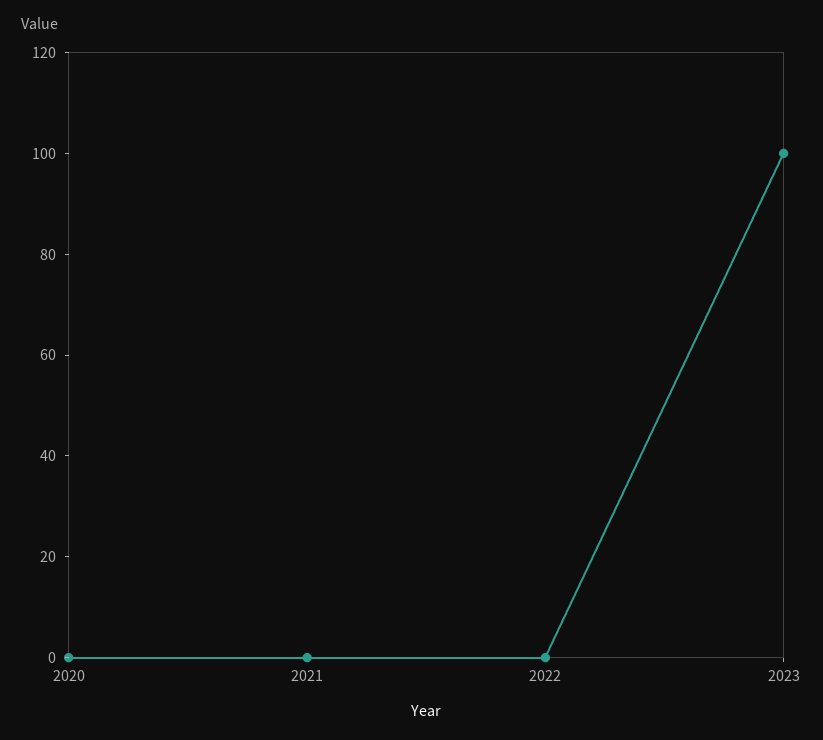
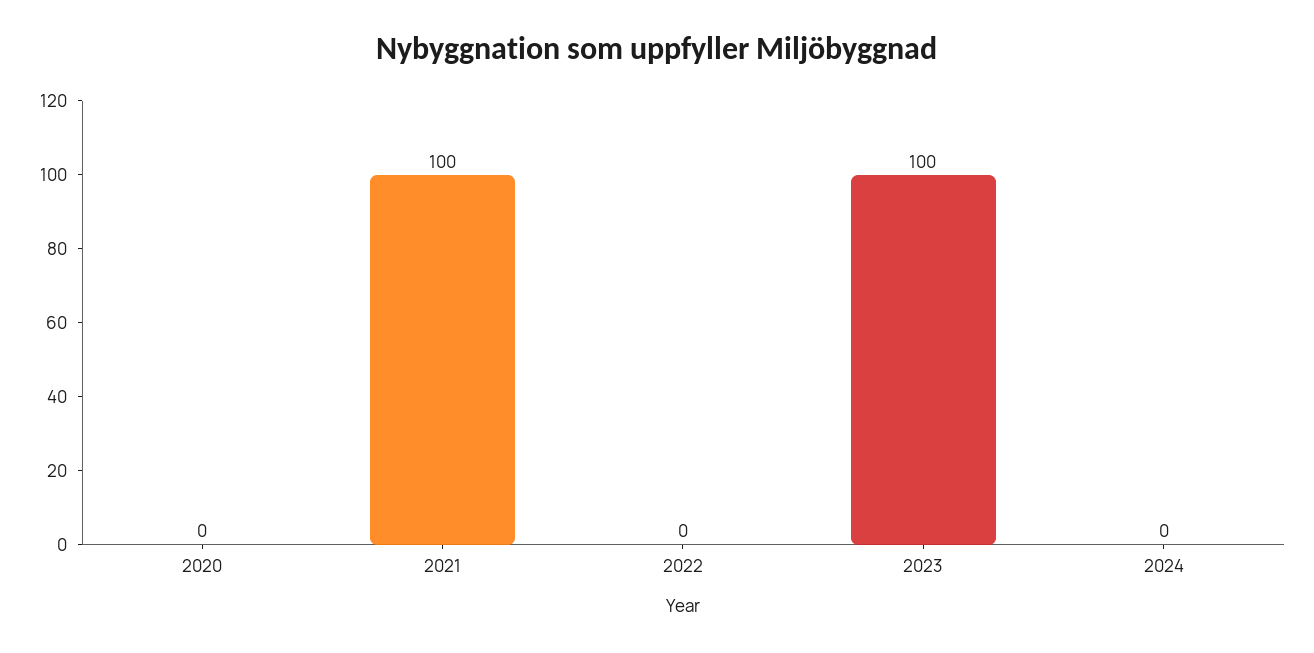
2021: 0 -> 100
2024: none -> 0

